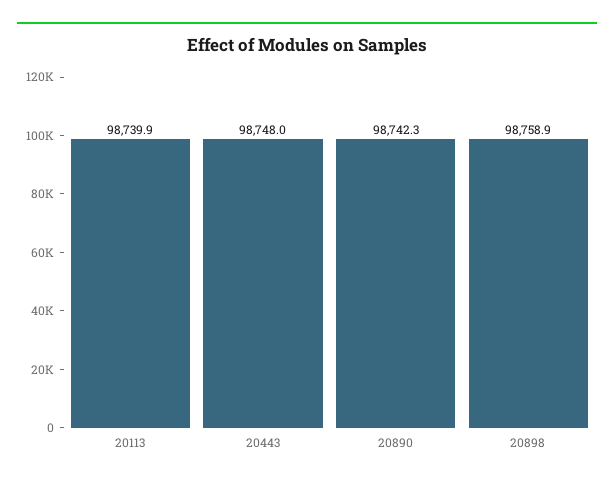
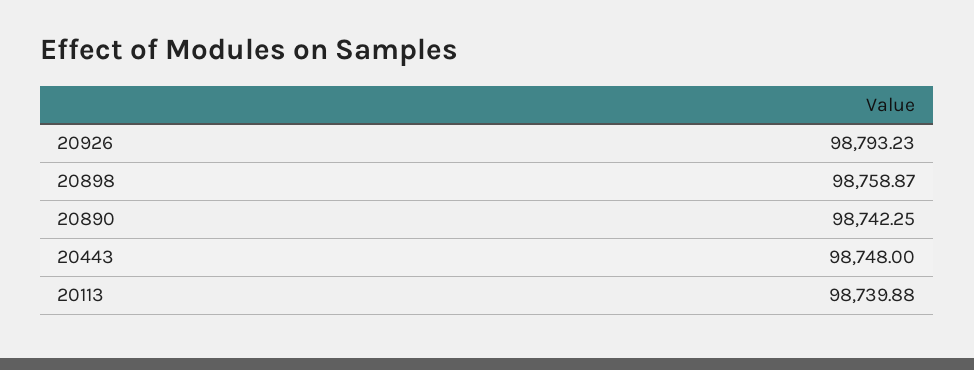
20926: none -> 98793.23

